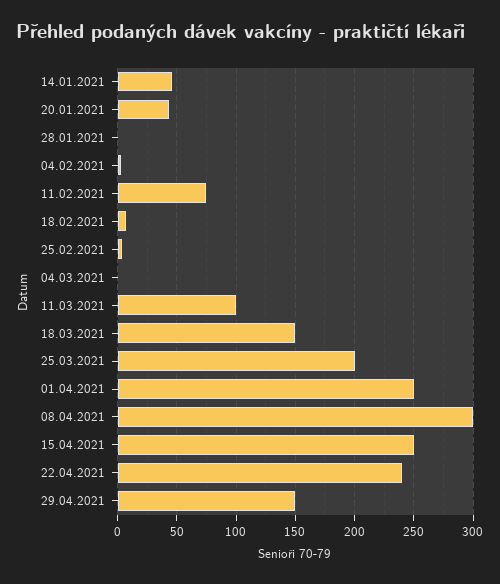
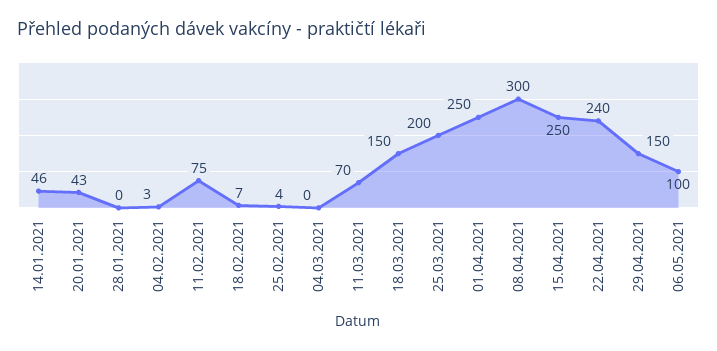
11.03.2021: 100 -> 70
06.05.2021: none -> 100

